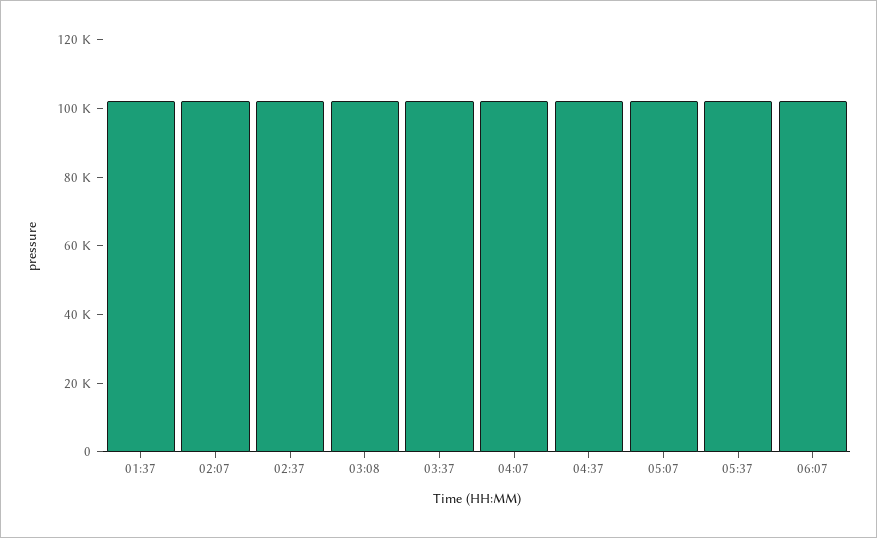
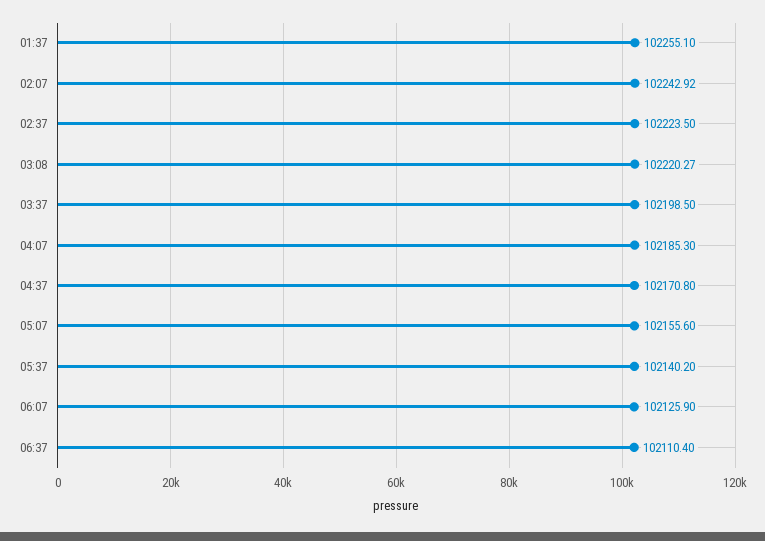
06:37: none -> 102110.4

